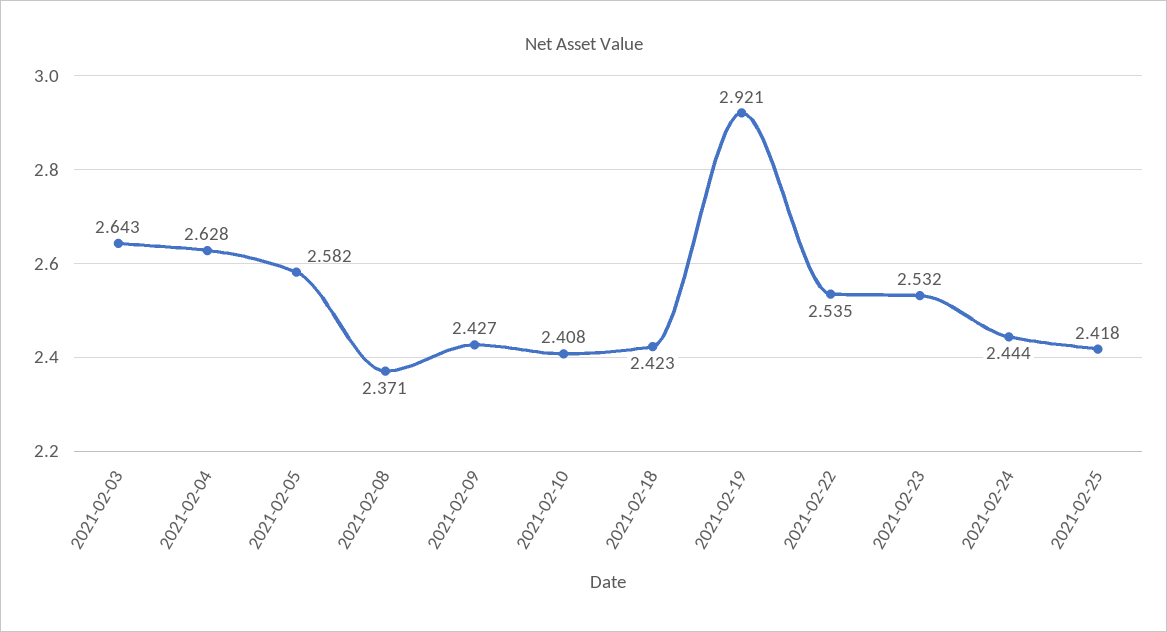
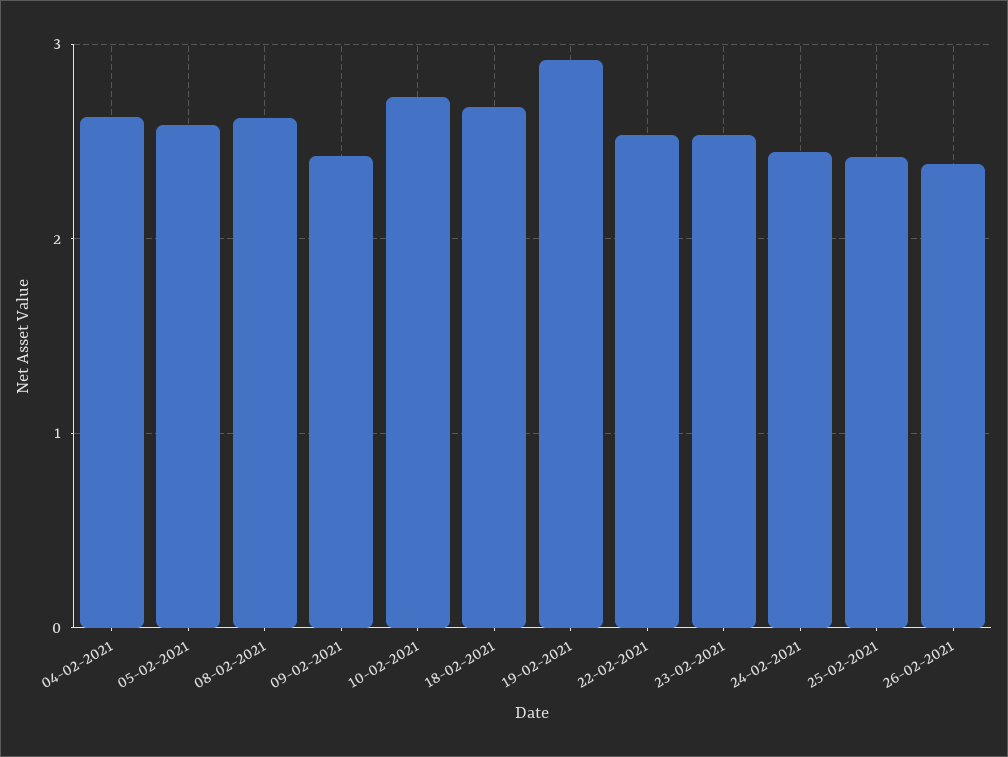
2021-02-03: 2.643 -> none
2021-02-08: 2.371 -> 2.6
2021-02-10: 2.408 -> 2.7
2021-02-18: 2.423 -> 2.7
26-02-2021: none -> 2.4

